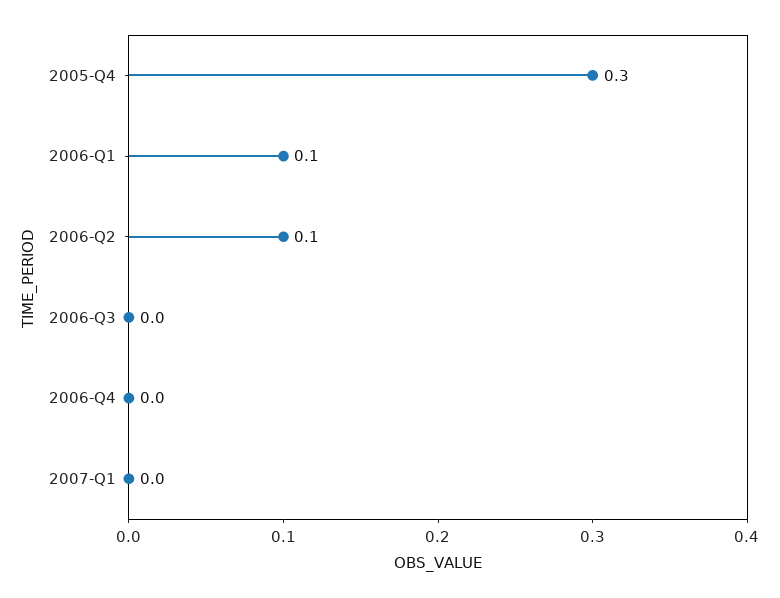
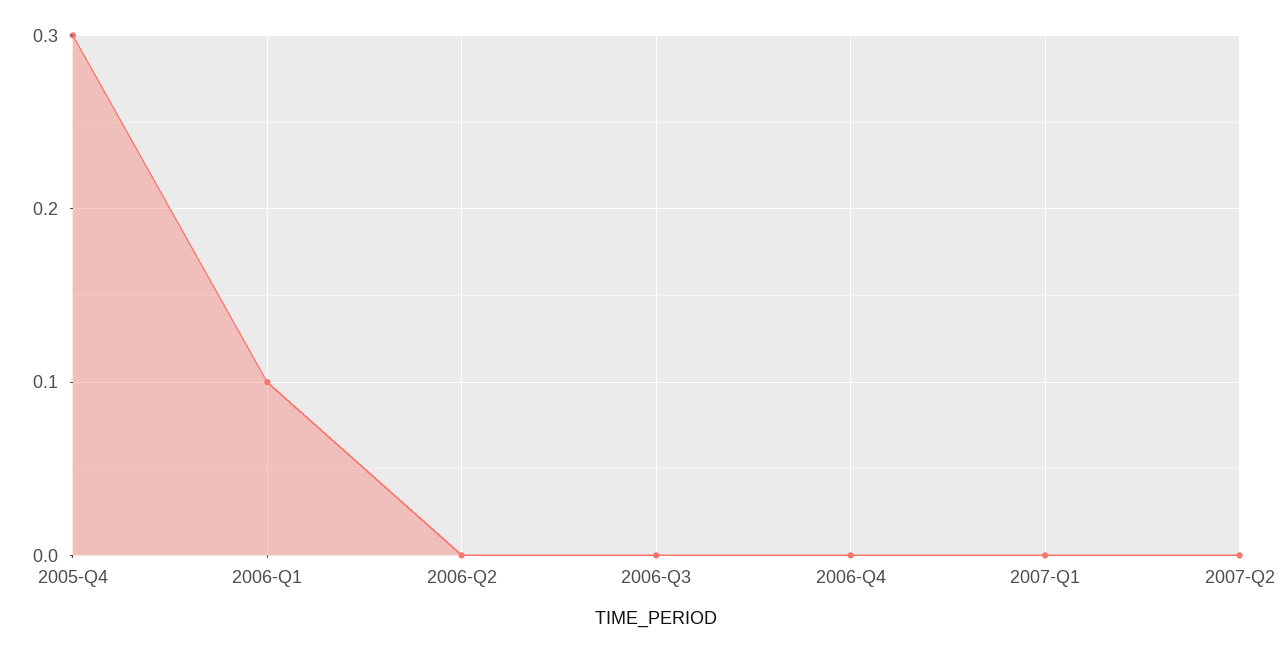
2006-Q2: 0.1 -> 0
2007-Q2: none -> 0

